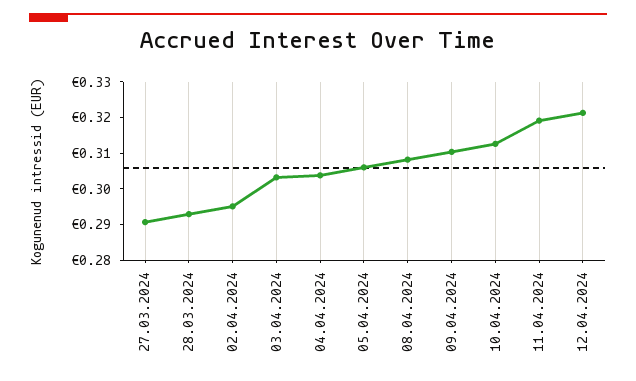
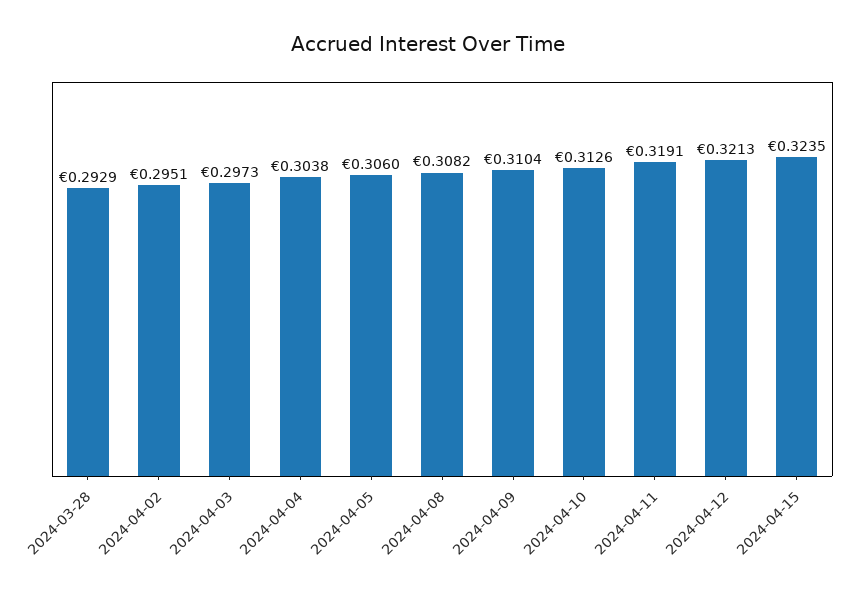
27.03.2024: 0.29 -> none
03.04.2024: 0.3025 -> 0.2973
2024-04-15: none -> 0.3235

